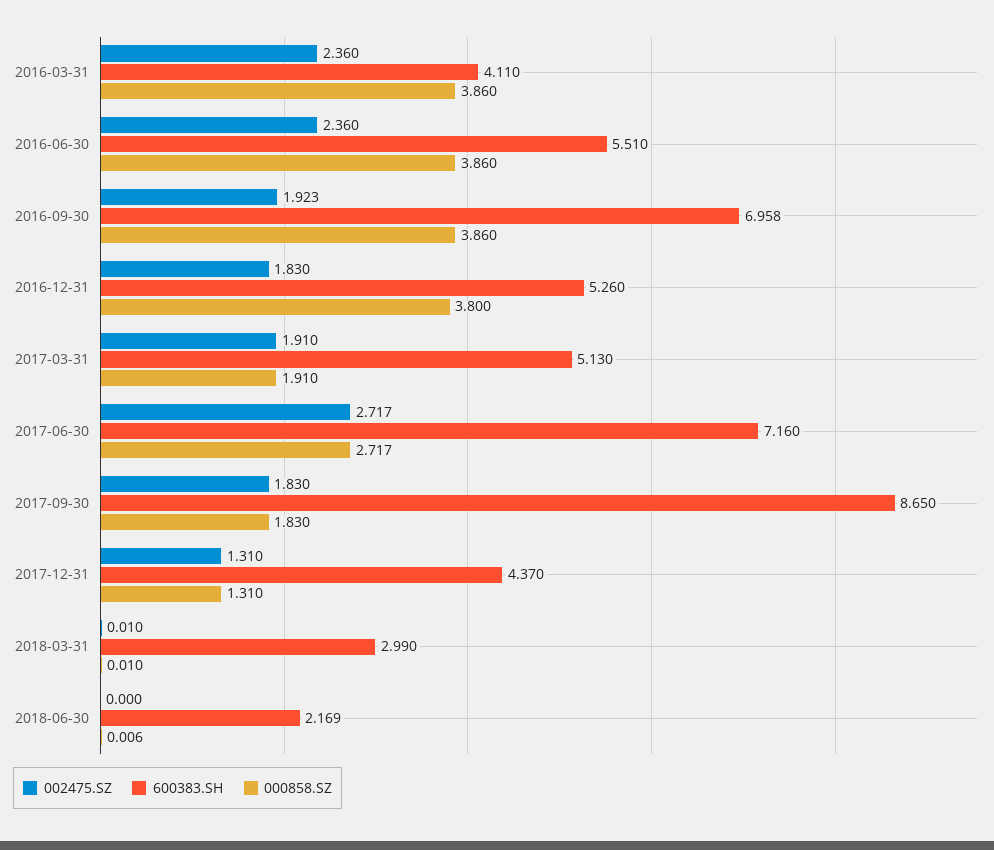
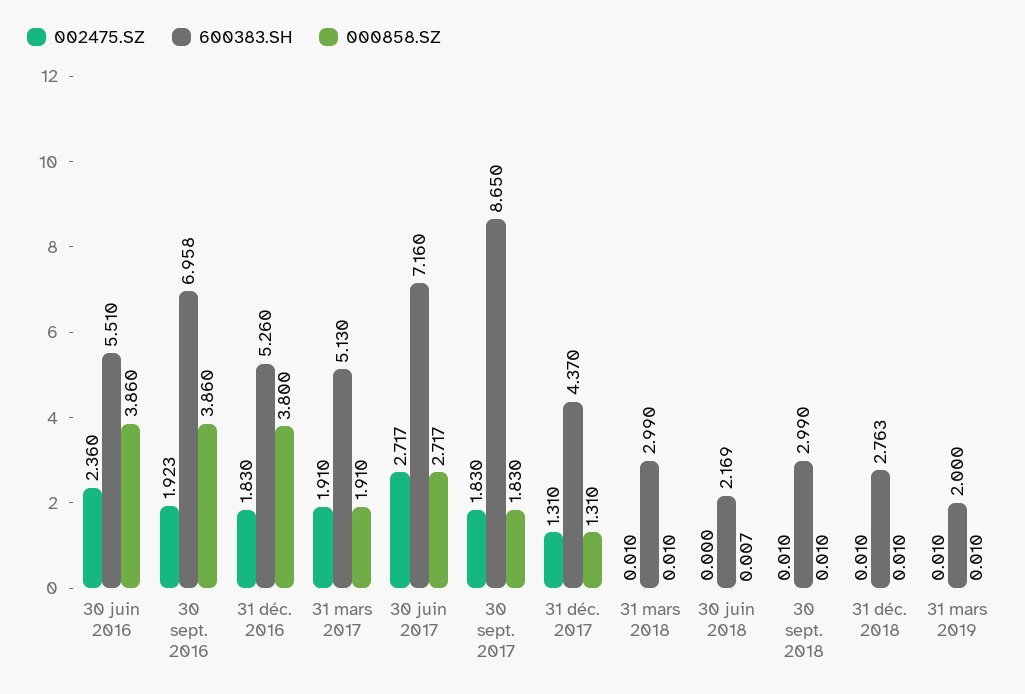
002475.SZ, 2016-03-31: 2.36 -> none
600383.SH, 2016-03-31: 4.11 -> none
000858.SZ, 2016-03-31: 3.86 -> none
000858.SZ, 2018-06-30: 0.006 -> 0.007
002475.SZ, 30 sept. 2018: none -> 0.01
600383.SH, 30 sept. 2018: none -> 2.99
000858.SZ, 30 sept. 2018: none -> 0.01
002475.SZ, 31 déc. 2018: none -> 0.01
600383.SH, 31 déc. 2018: none -> 2.763
000858.SZ, 31 déc. 2018: none -> 0.01
002475.SZ, 31 mars 2019: none -> 0.01
600383.SH, 31 mars 2019: none -> 2
000858.SZ, 31 mars 2019: none -> 0.01

